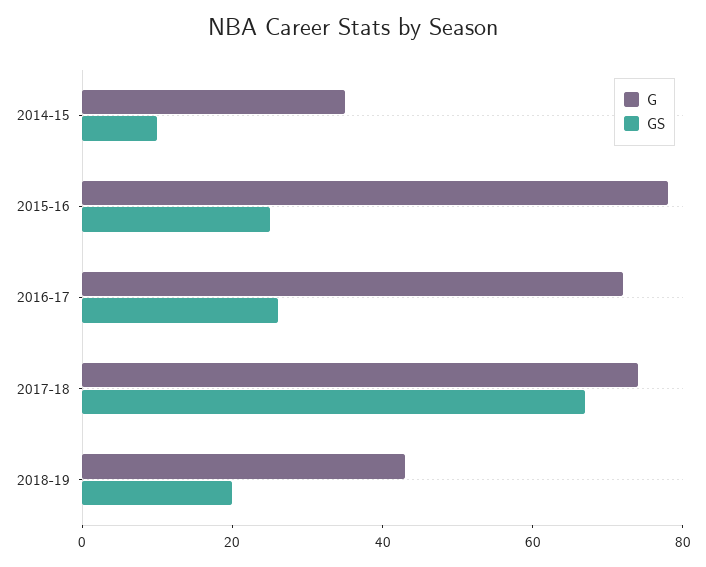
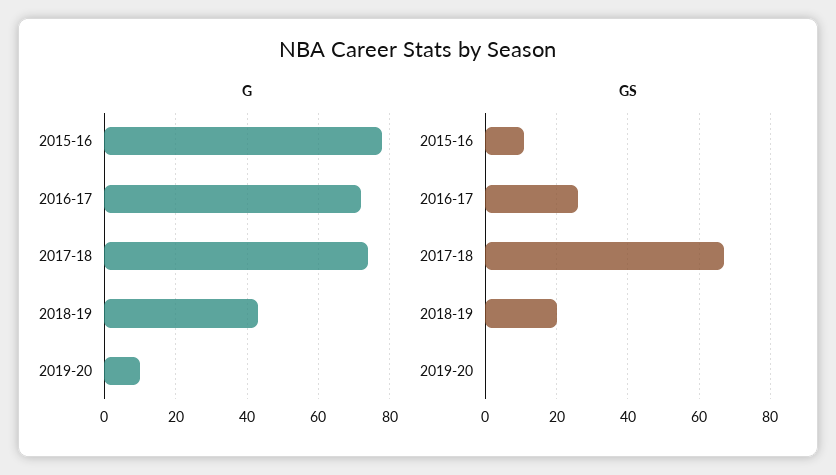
G, 2014-15: 35 -> none
GS, 2014-15: 10 -> none
GS, 2015-16: 25 -> 10
G, 2019-20: none -> 10
GS, 2019-20: none -> 0

